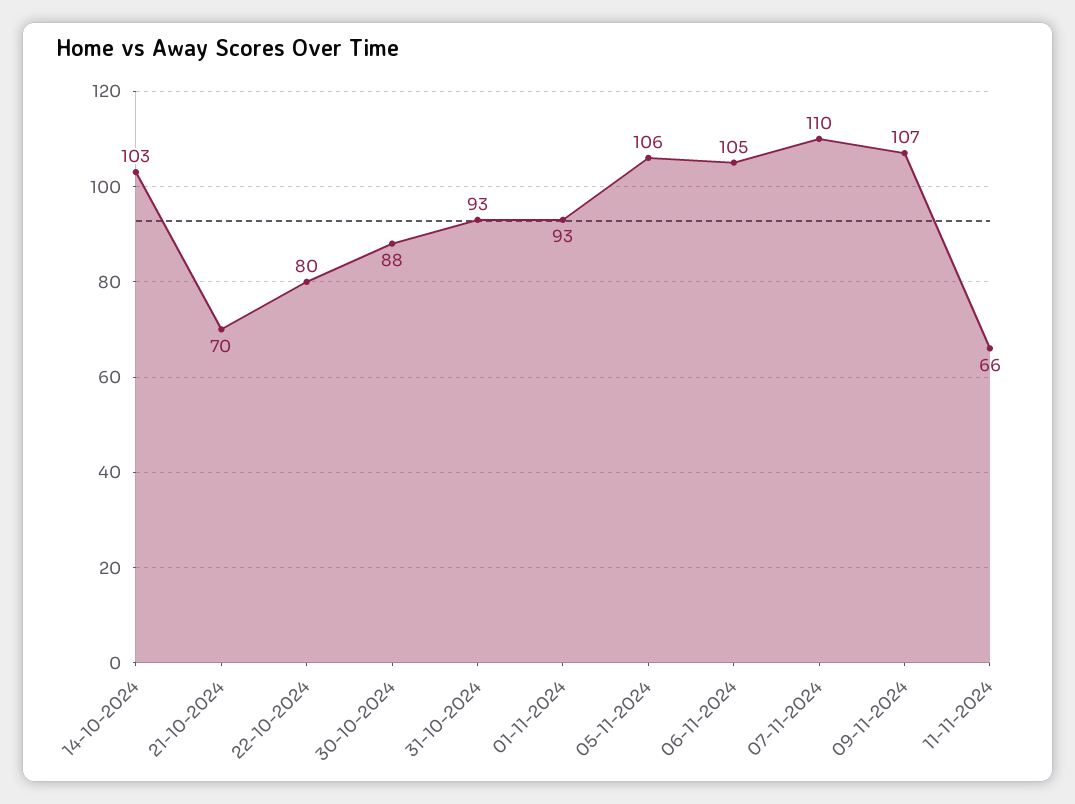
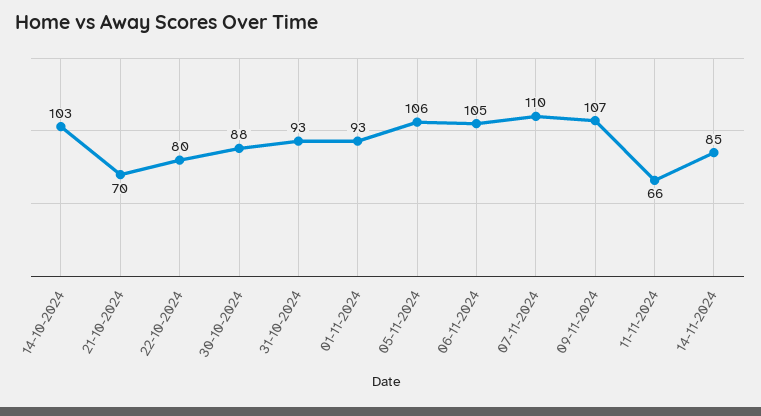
14-11-2024: none -> 85

